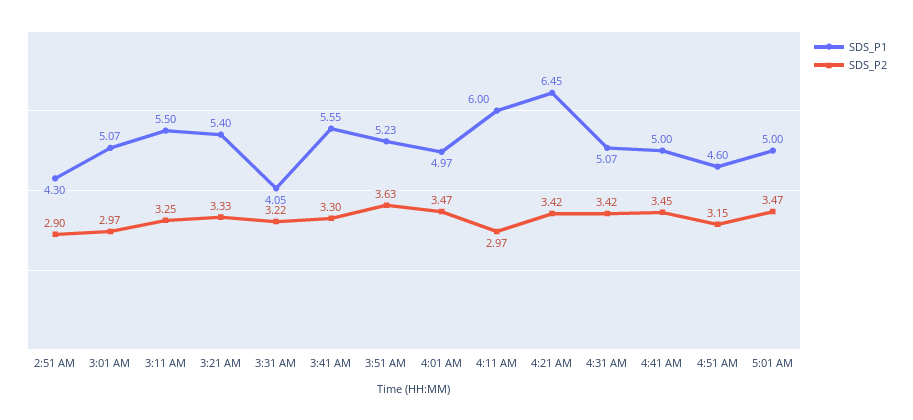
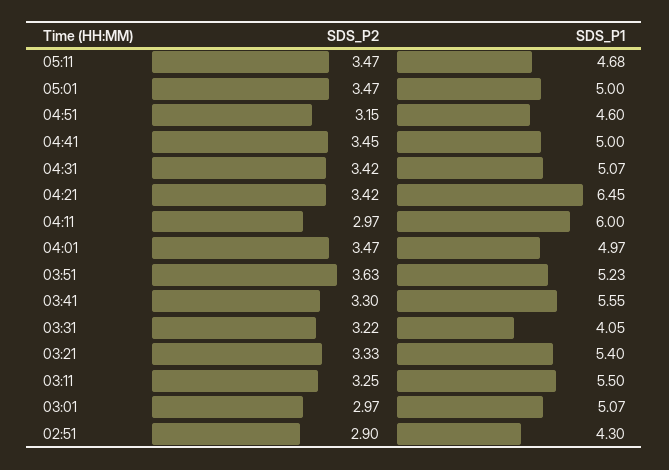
SDS_P2, 05:11: none -> 3.47
SDS_P1, 05:11: none -> 4.68

